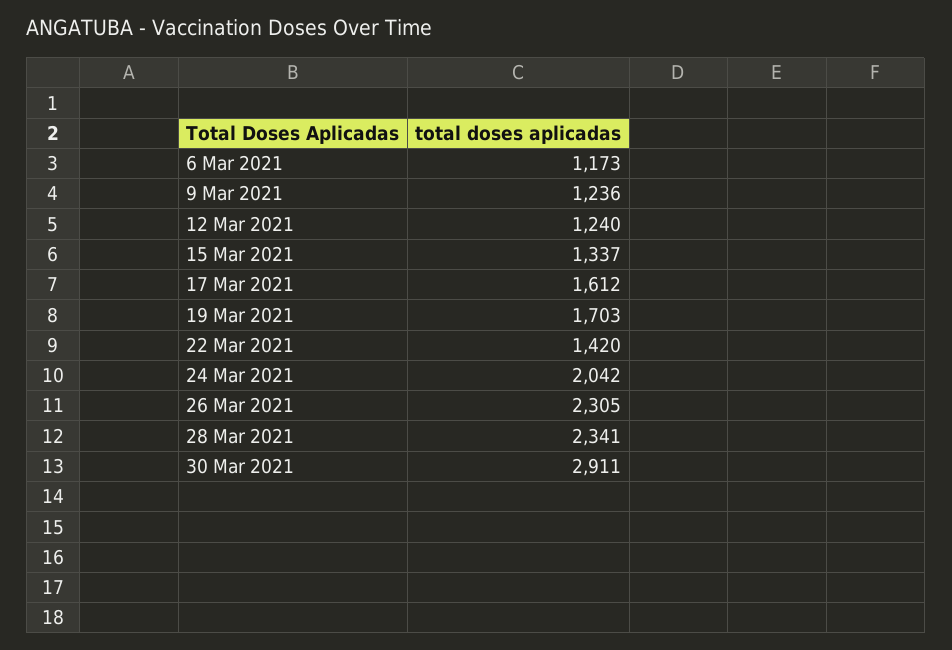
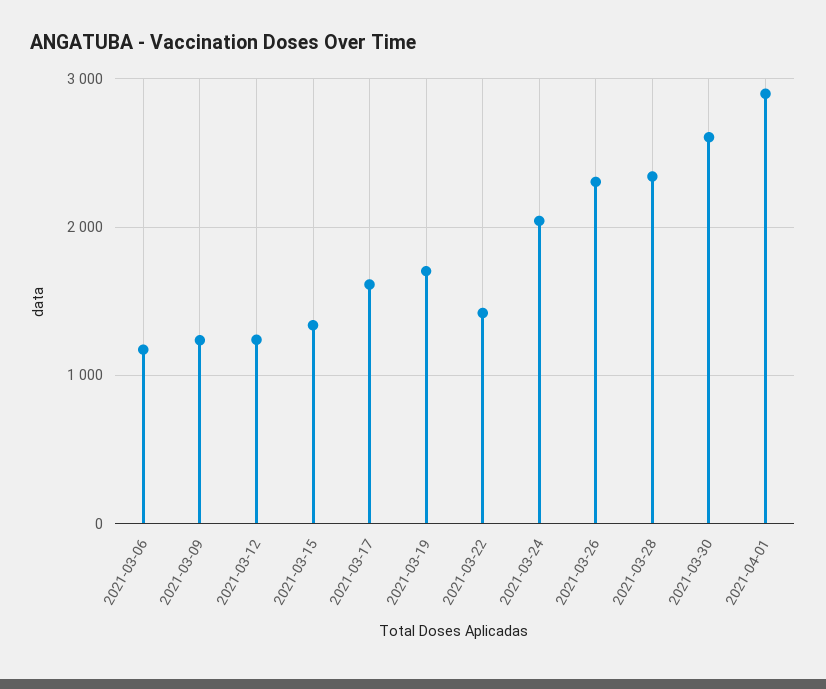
30 Mar 2021: 2911 -> 2600
2021-04-01: none -> 2900

